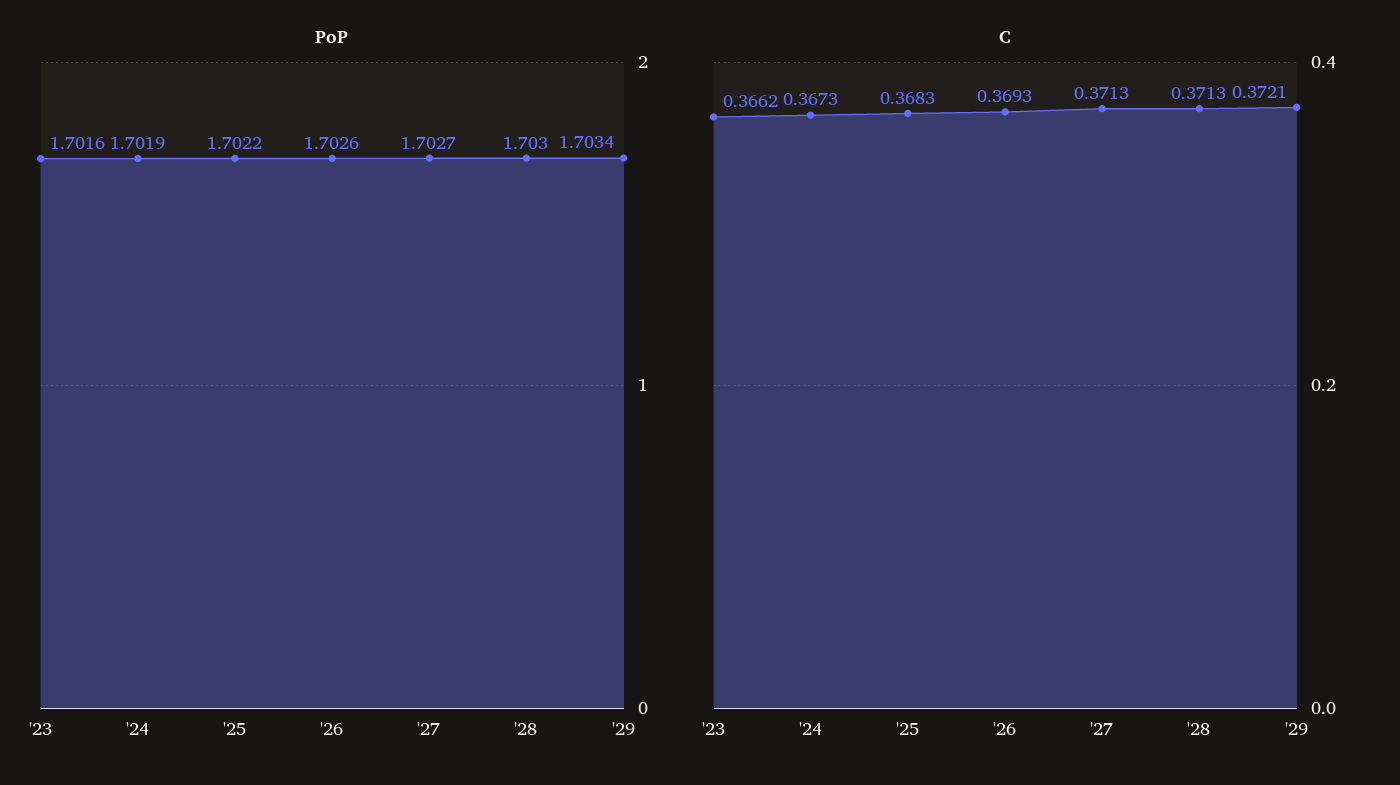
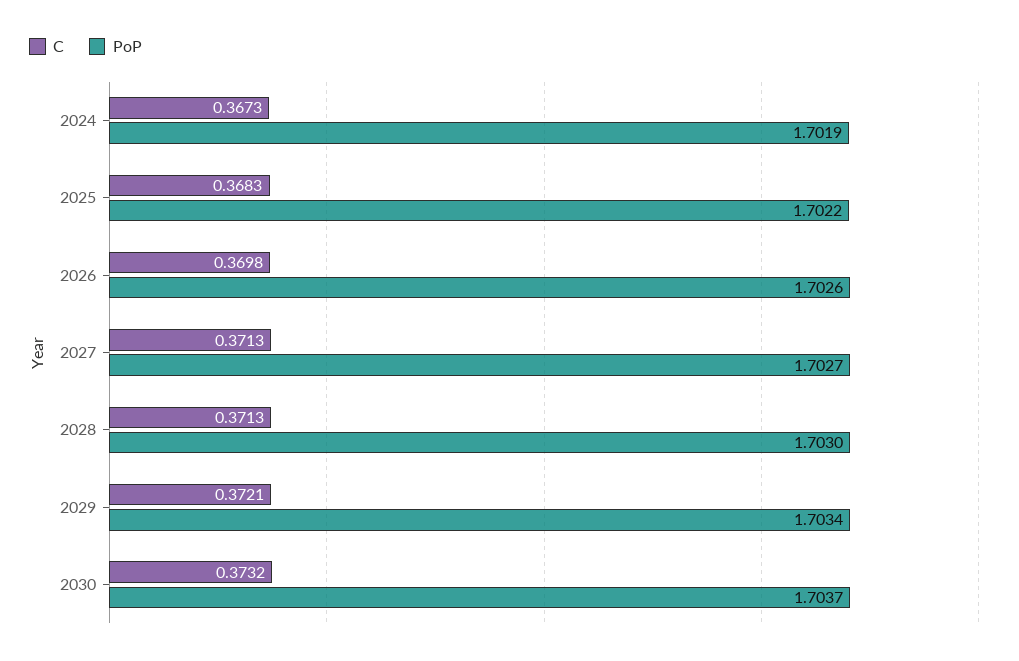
PoP, '23: 1.7016 -> none
C, '23: 0.3662 -> none
C, '26: 0.3693 -> 0.3698
C, 2030: none -> 0.3732
PoP, 2030: none -> 1.7037

